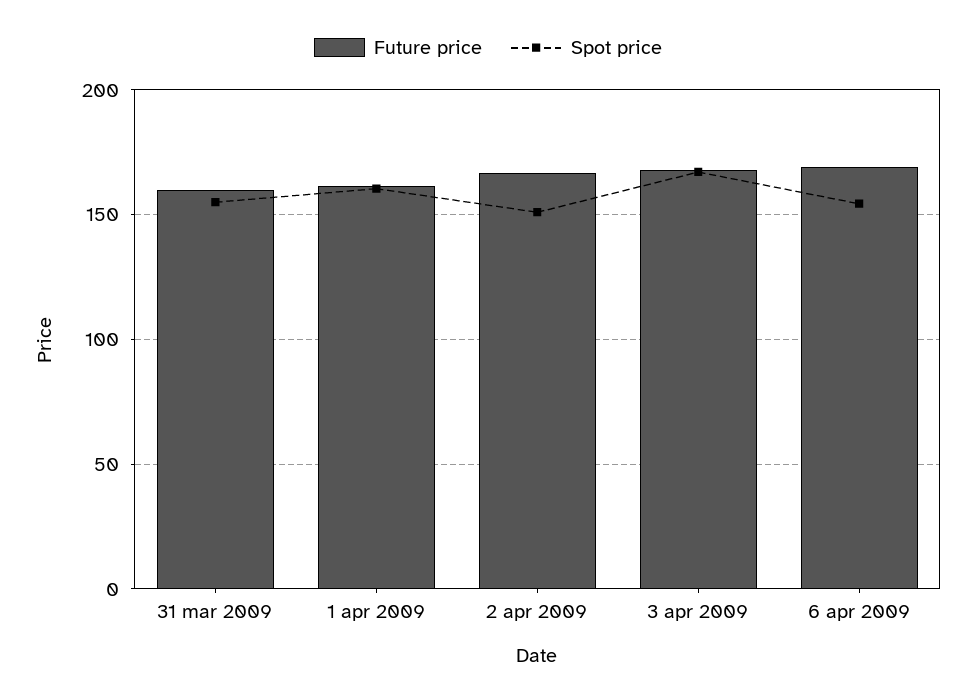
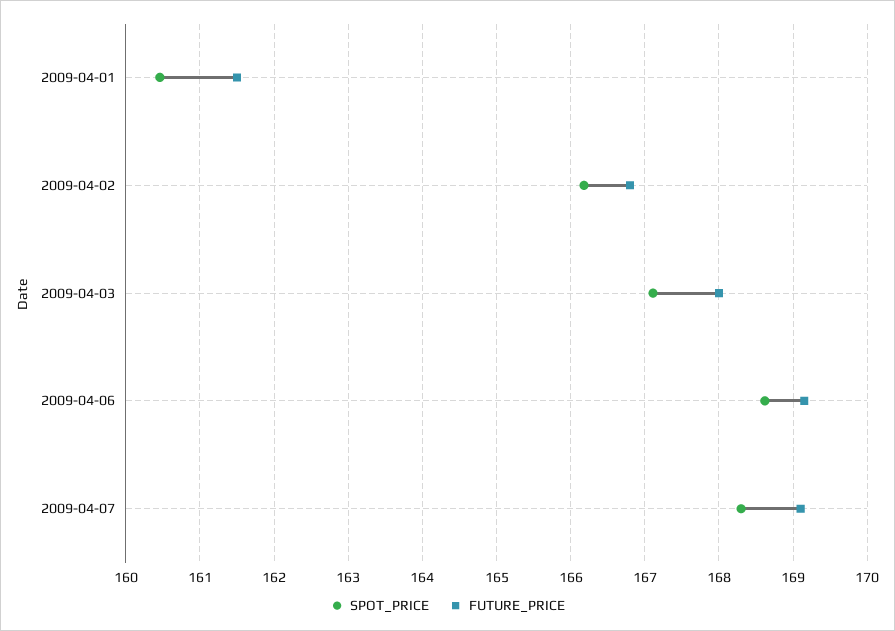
Future price, 31 mar 2009: 160 -> none
Spot price, 31 mar 2009: 155 -> none
Spot price, 2 apr 2009: 150 -> 166.2
Spot price, 6 apr 2009: 155 -> 168.6
Spot price, 2009-04-07: none -> 168.3
Future price, 2009-04-07: none -> 169.1

